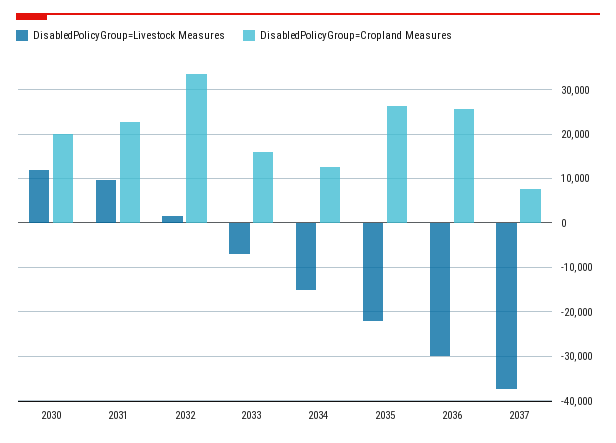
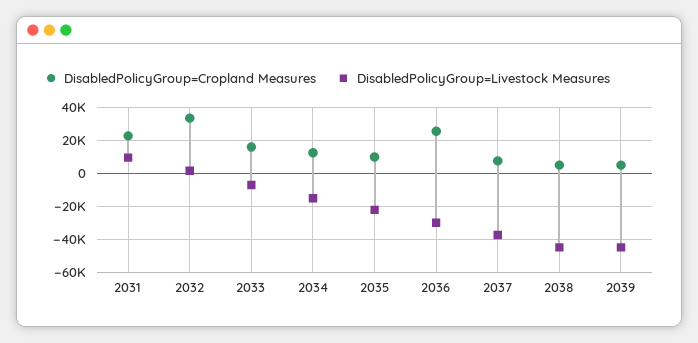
DisabledPolicyGroup=Livestock Measures, 2030: 12000 -> none
DisabledPolicyGroup=Cropland Measures, 2030: 20000 -> none
DisabledPolicyGroup=Cropland Measures, 2035: 26000 -> 10000
DisabledPolicyGroup=Cropland Measures, 2038: none -> 5000
DisabledPolicyGroup=Livestock Measures, 2038: none -> -45000
DisabledPolicyGroup=Cropland Measures, 2039: none -> 5000
DisabledPolicyGroup=Livestock Measures, 2039: none -> -45000

